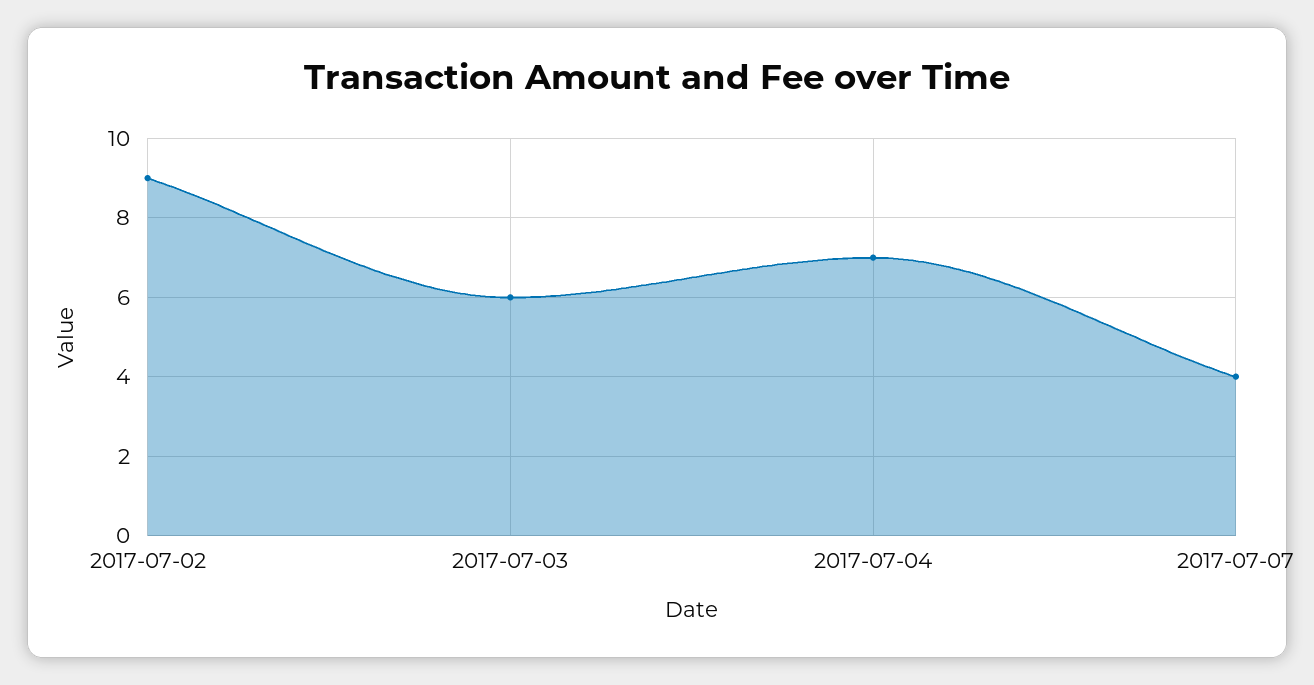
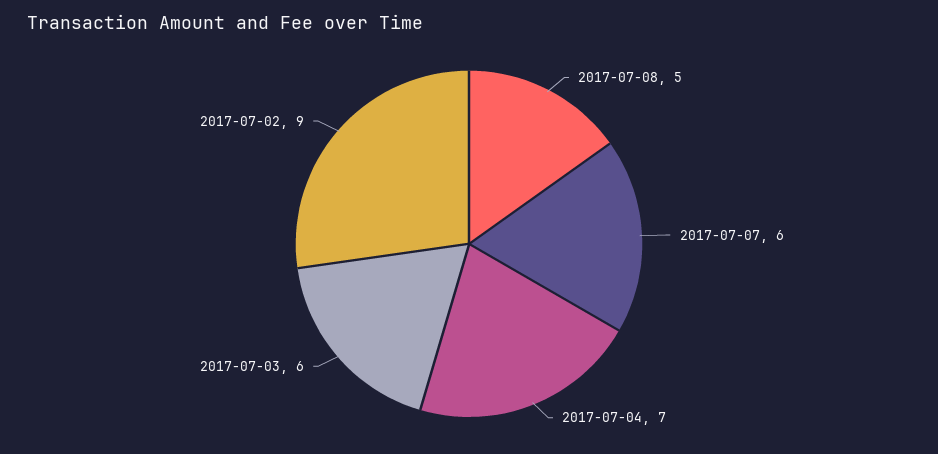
2017-07-07: 4 -> 6
2017-07-08: none -> 5

